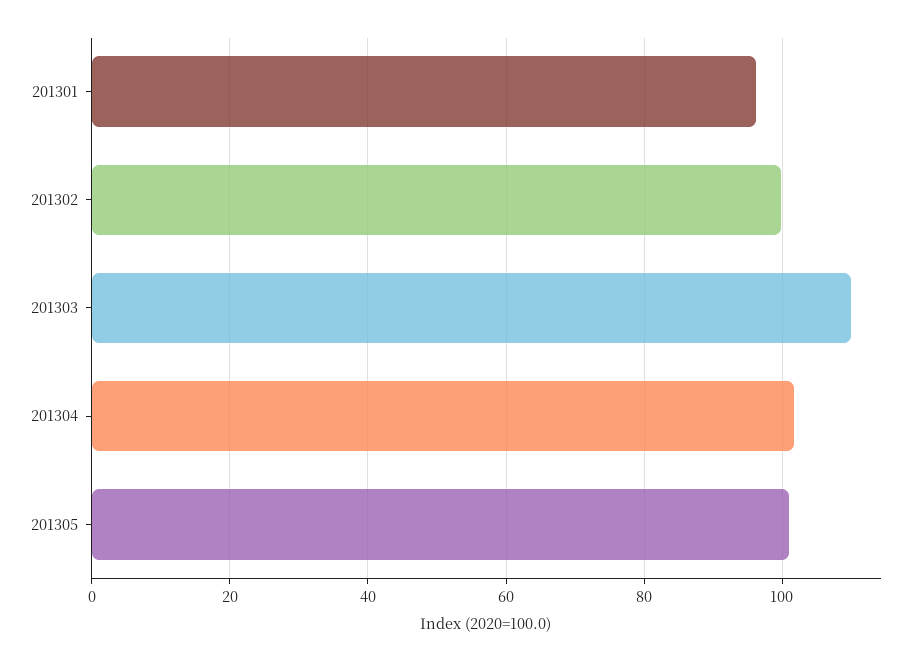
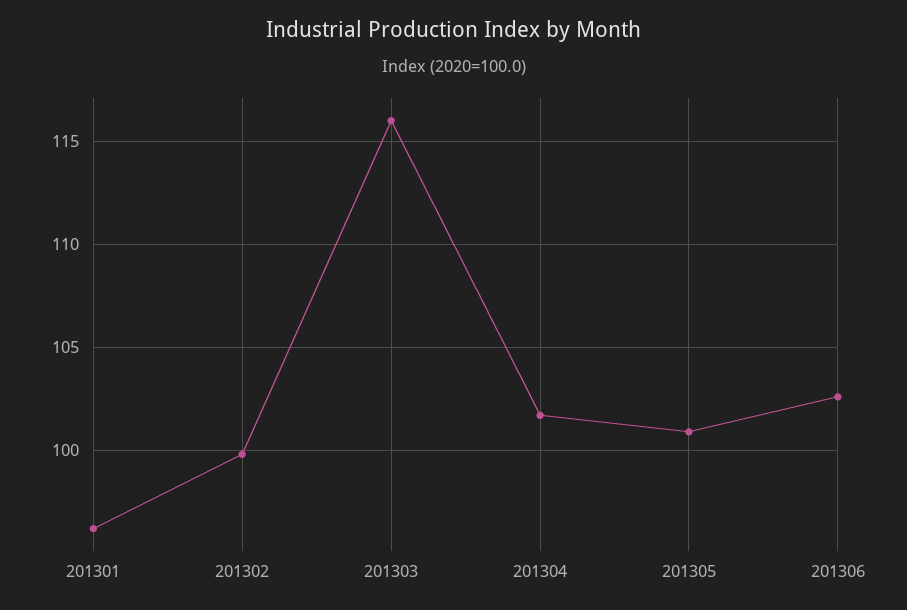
201303: 110 -> 116
201306: none -> 102.5

